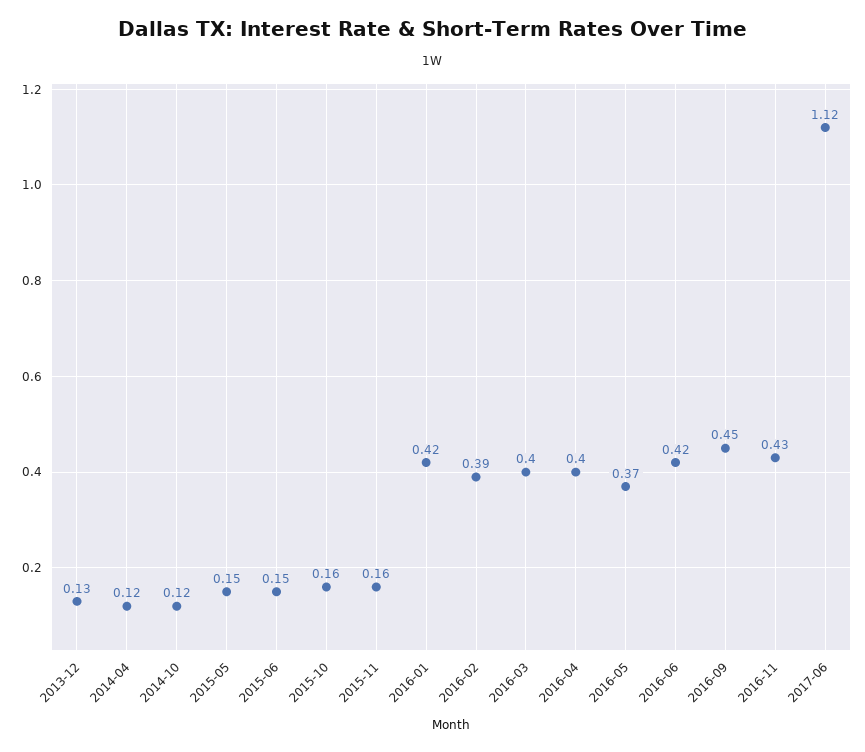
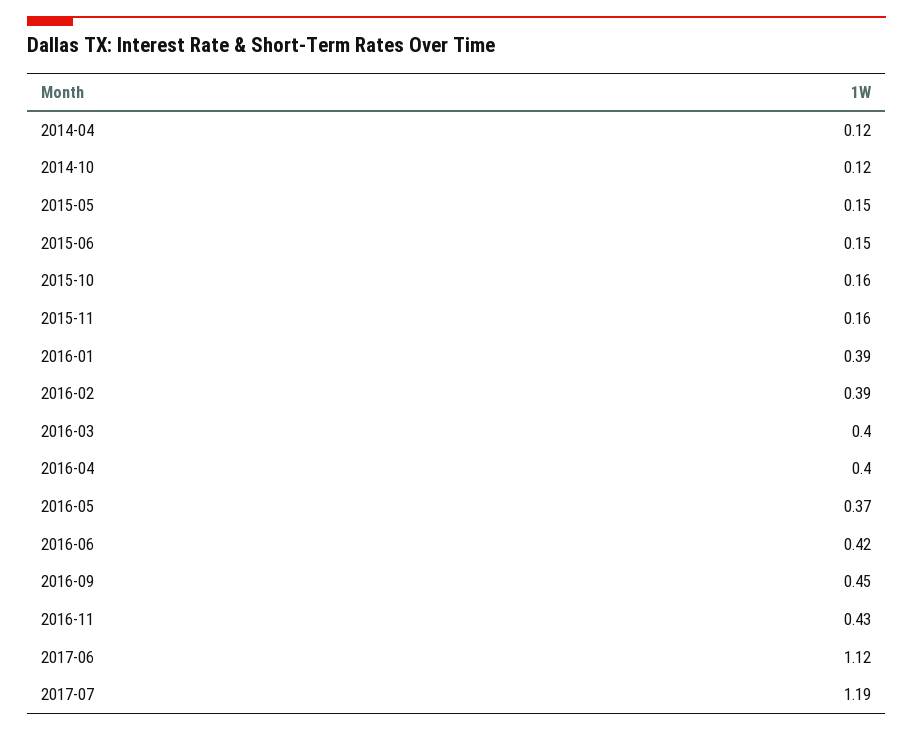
2013-12: 0.13 -> none
2016-01: 0.42 -> 0.39
2017-07: none -> 1.19

